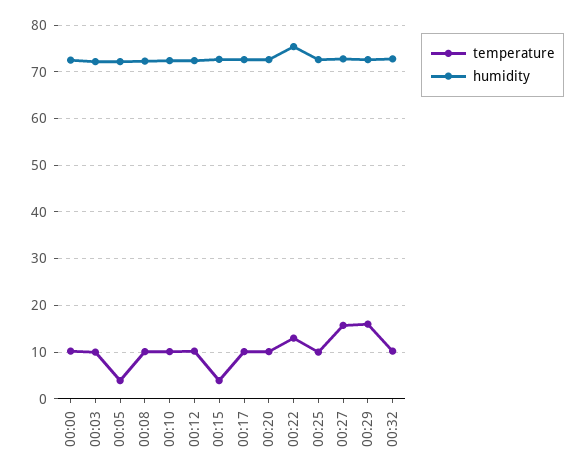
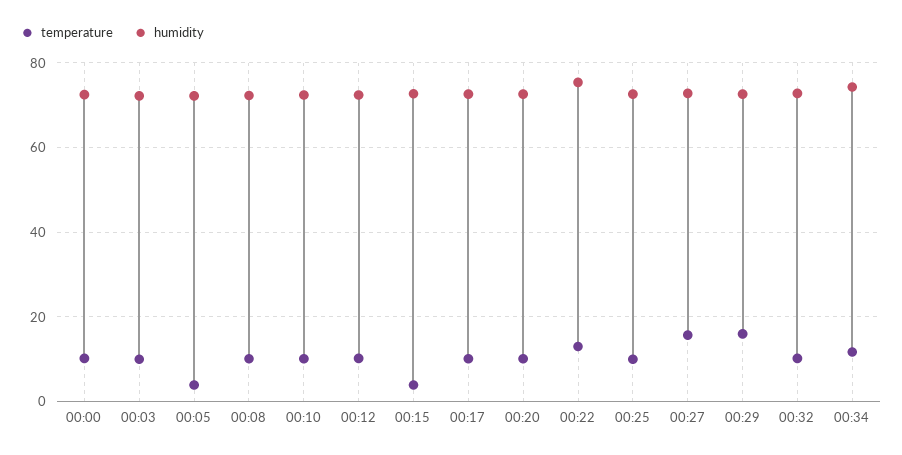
temperature, 00:34: none -> 12
humidity, 00:34: none -> 74

